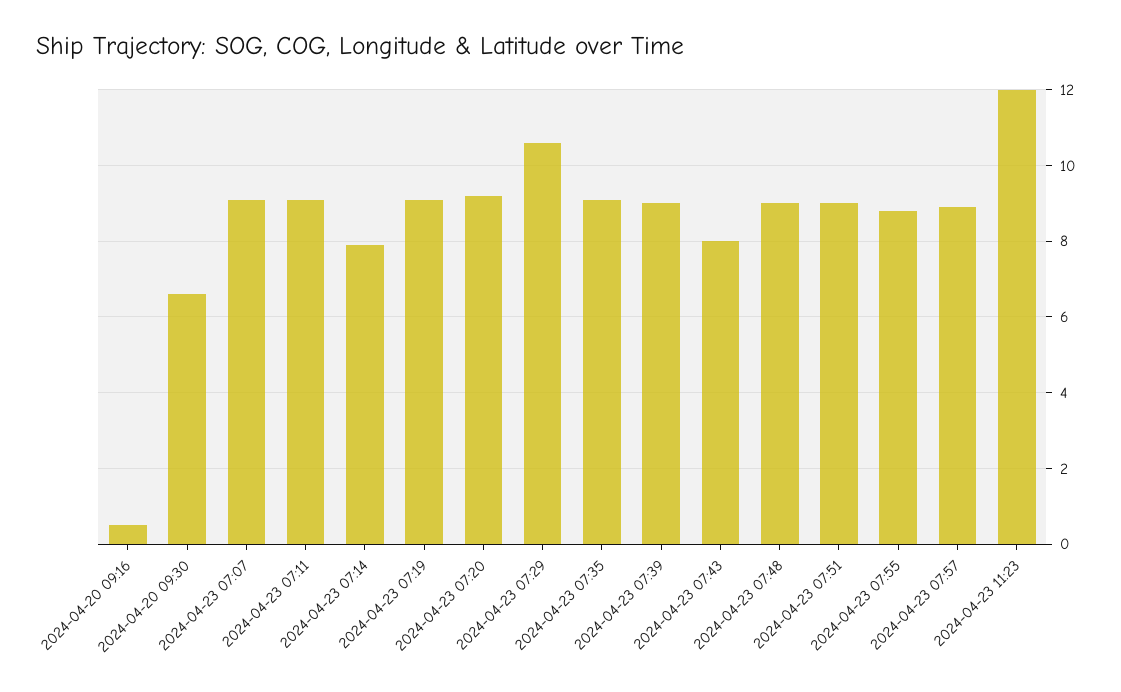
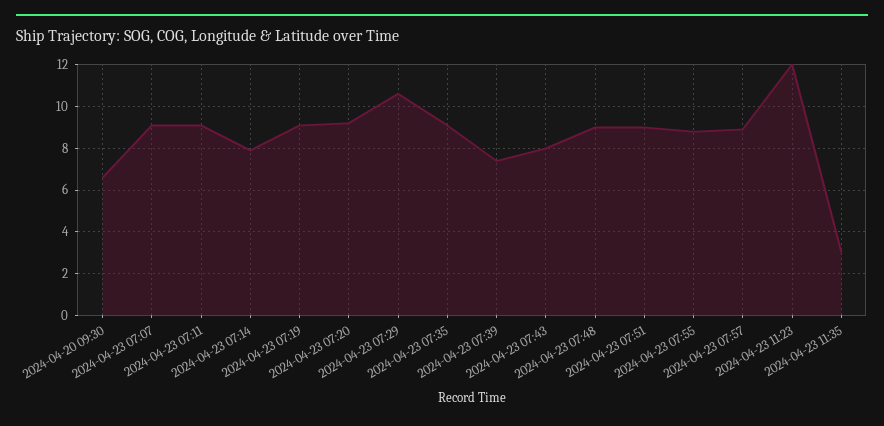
2024-04-20 09:16: 0.5 -> none
2024-04-23 07:39: 9 -> 7.5
2024-04-23 11:35: none -> 3

